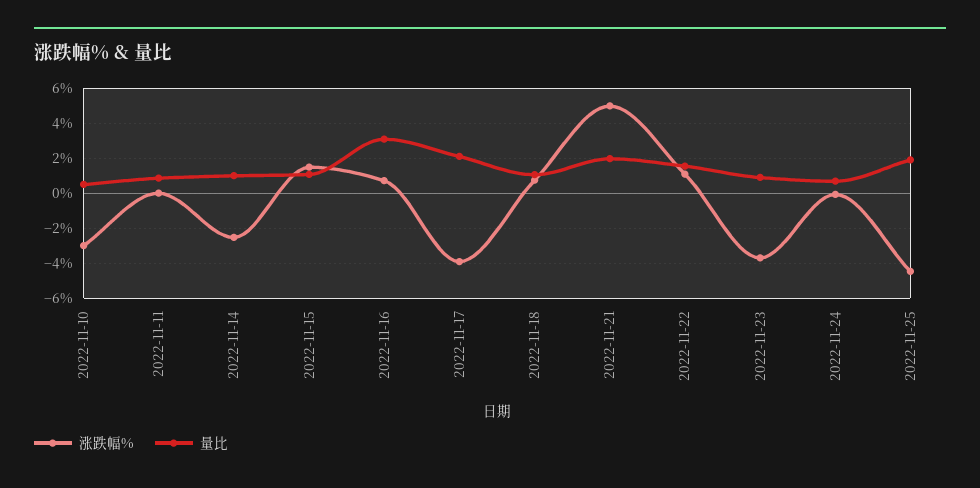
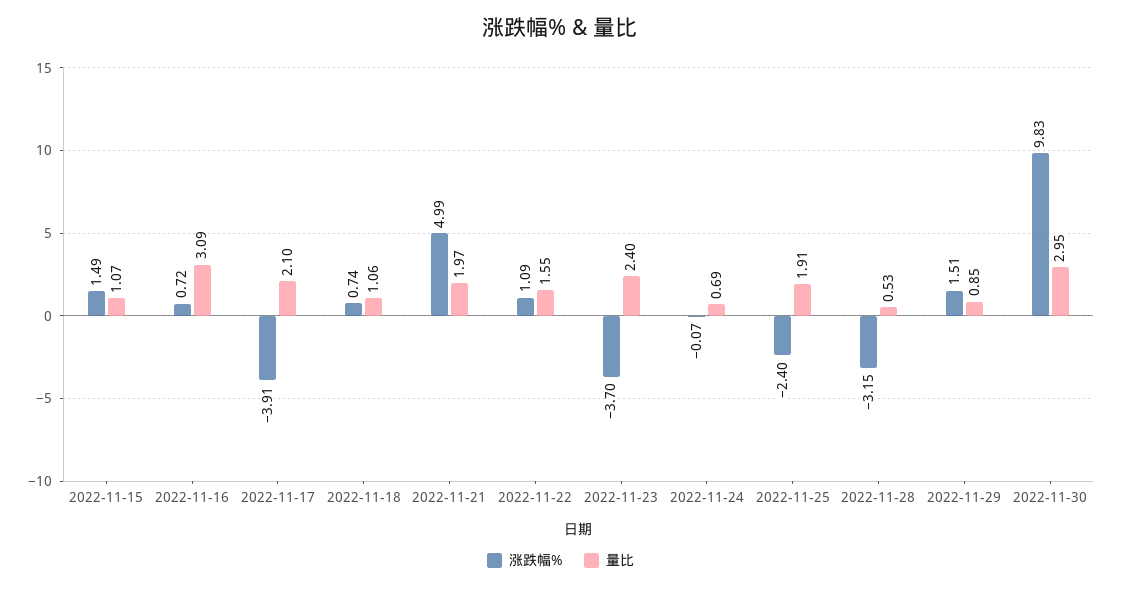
涨跌幅%, 2022-11-10: -3 -> none
量比, 2022-11-10: 0.5 -> none
涨跌幅%, 2022-11-11: 0 -> none
量比, 2022-11-11: 1 -> none
涨跌幅%, 2022-11-14: -2.5 -> none
量比, 2022-11-14: 1 -> none
量比, 2022-11-23: 1 -> 2.4
涨跌幅%, 2022-11-25: -4.5 -> -2.4
涨跌幅%, 2022-11-28: none -> -3.15
量比, 2022-11-28: none -> 0.53
涨跌幅%, 2022-11-29: none -> 1.51
量比, 2022-11-29: none -> 0.85
涨跌幅%, 2022-11-30: none -> 9.83
量比, 2022-11-30: none -> 2.95

